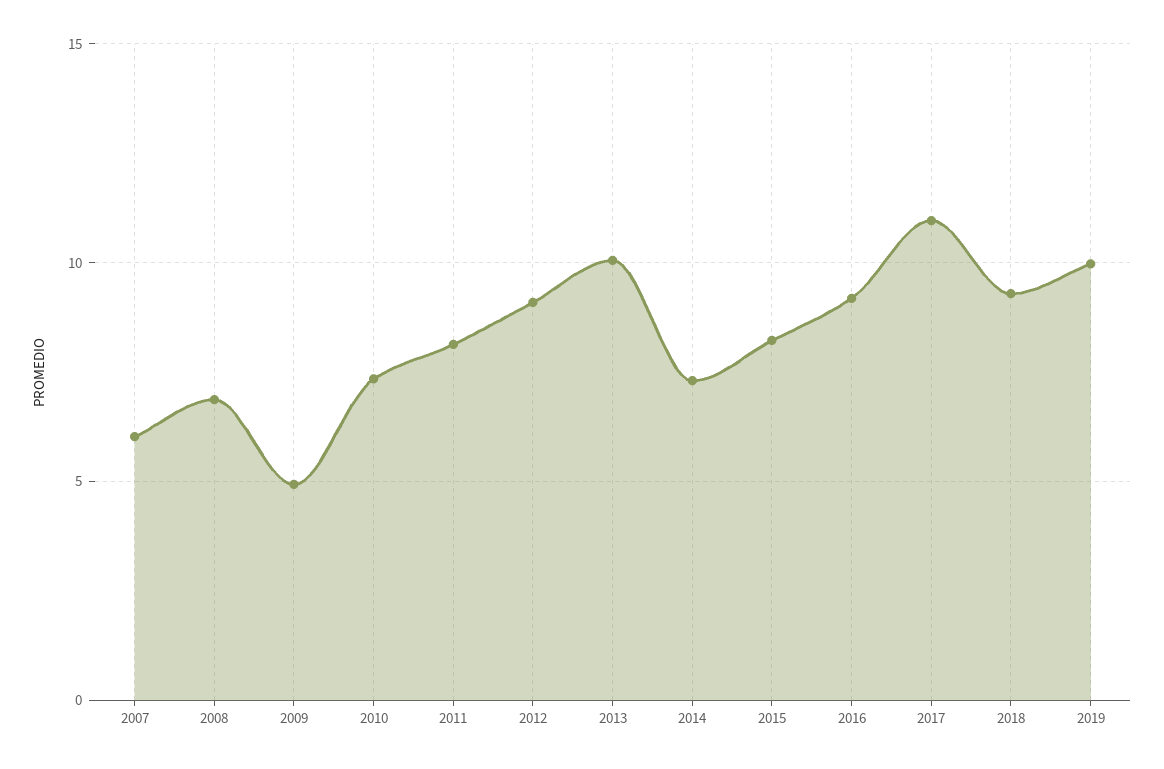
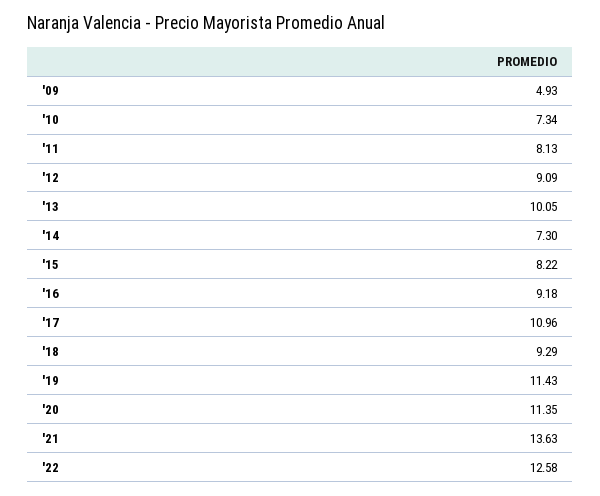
2007: 6 -> none
2008: 7 -> none
2019: 10 -> 11.43
'20: none -> 11.35
'21: none -> 13.63
'22: none -> 12.58

